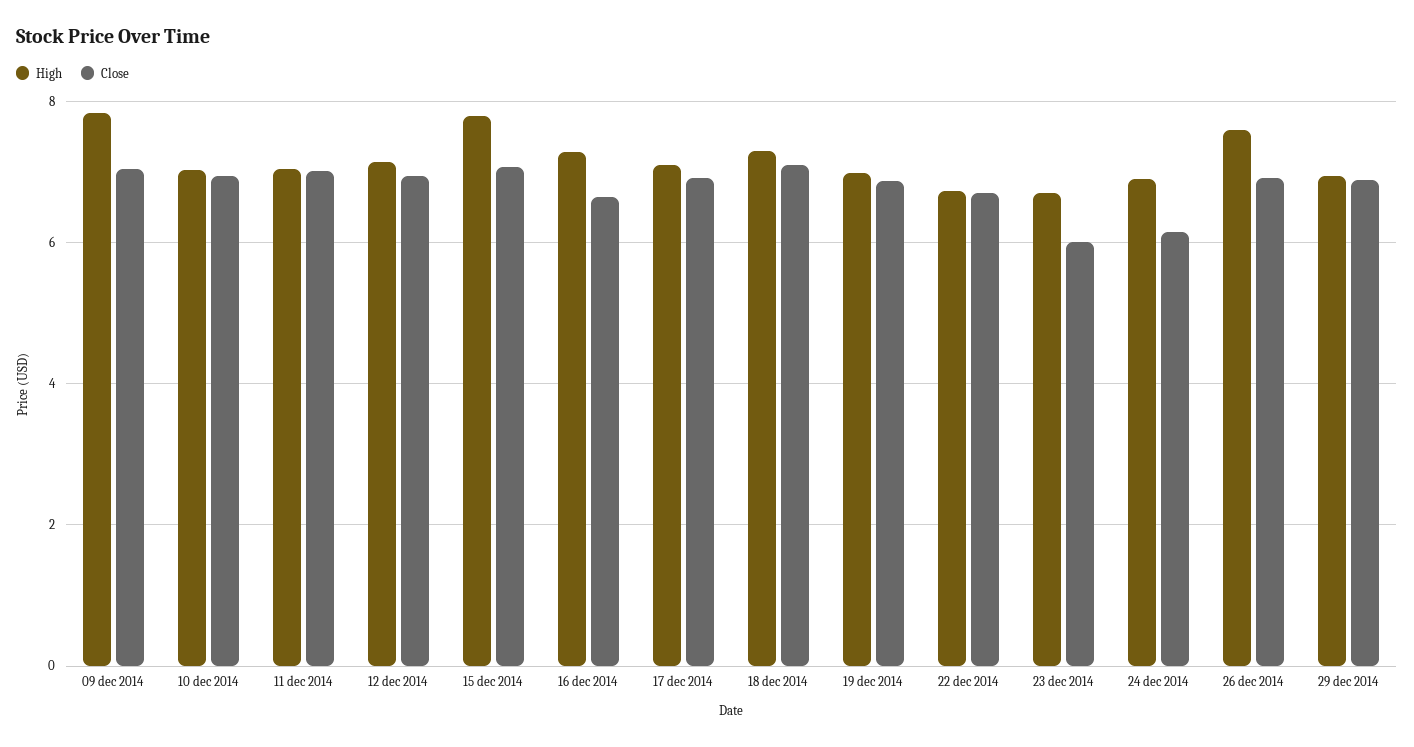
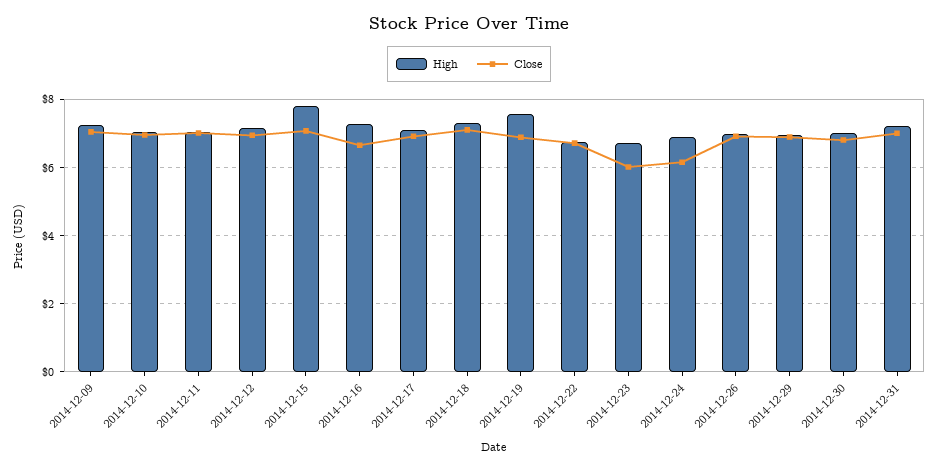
High, 09 dec 2014: 7.8 -> 7.2
High, 19 dec 2014: 7 -> 7.6
High, 26 dec 2014: 7.6 -> 7
High, 2014-12-30: none -> 7
Close, 2014-12-30: none -> 6.8
High, 2014-12-31: none -> 7.2
Close, 2014-12-31: none -> 7

